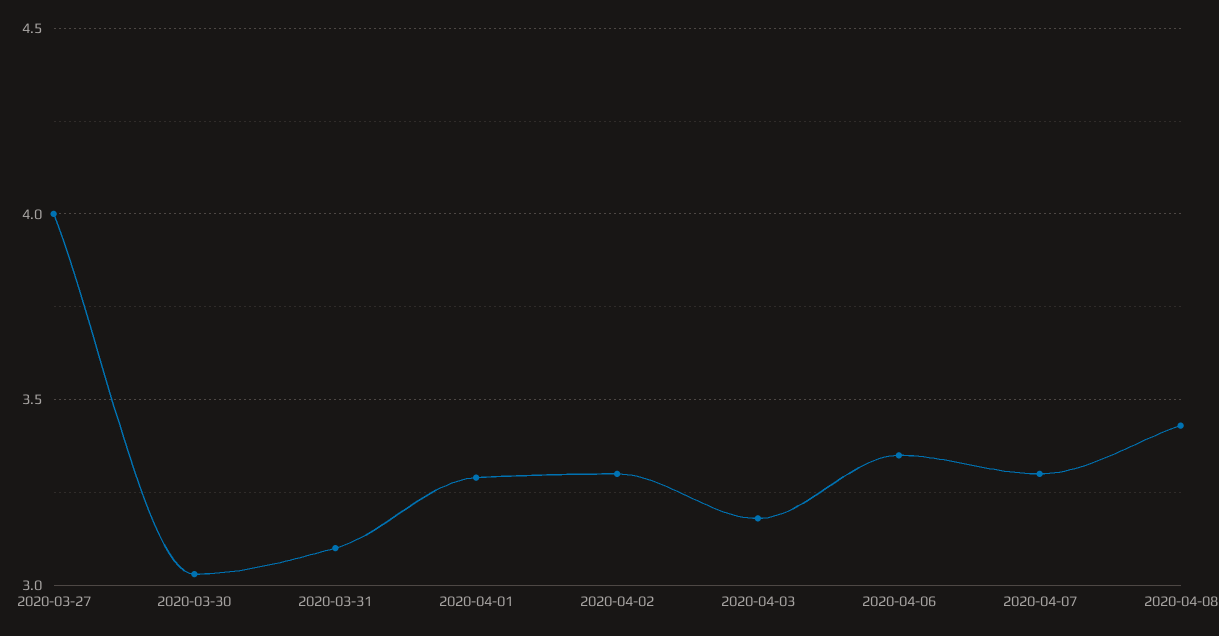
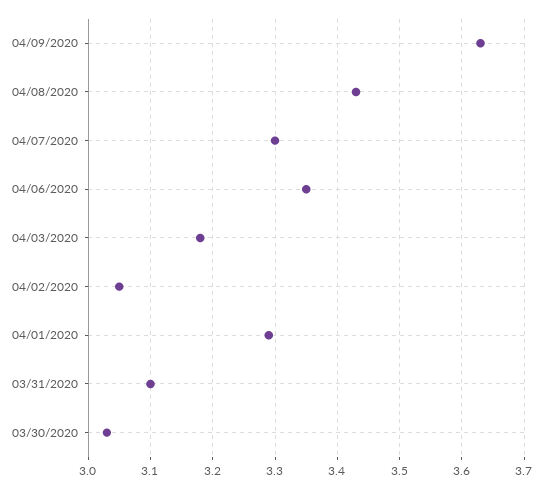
2020-03-27: 4 -> none
2020-04-02: 3.3 -> 3.05
04/09/2020: none -> 3.63

